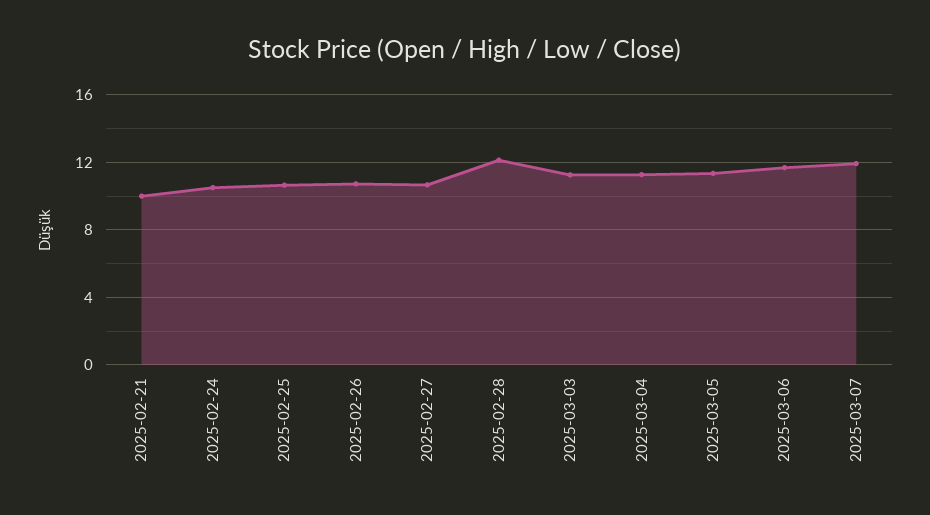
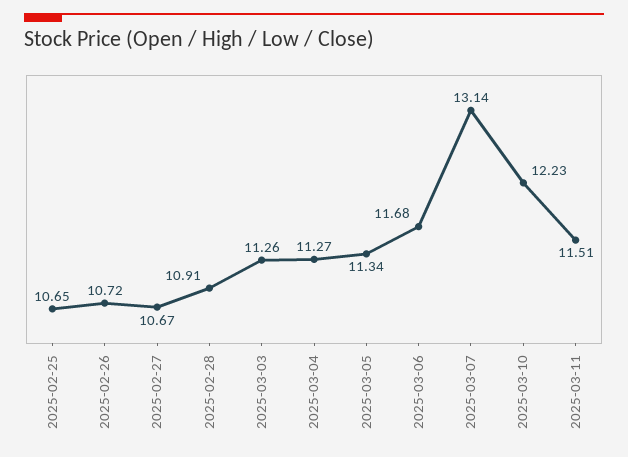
2025-02-21: 10 -> none
2025-02-24: 10.5 -> none
2025-02-28: 12 -> 10.91
2025-03-07: 12 -> 13.14
2025-03-10: none -> 12.23
2025-03-11: none -> 11.51

